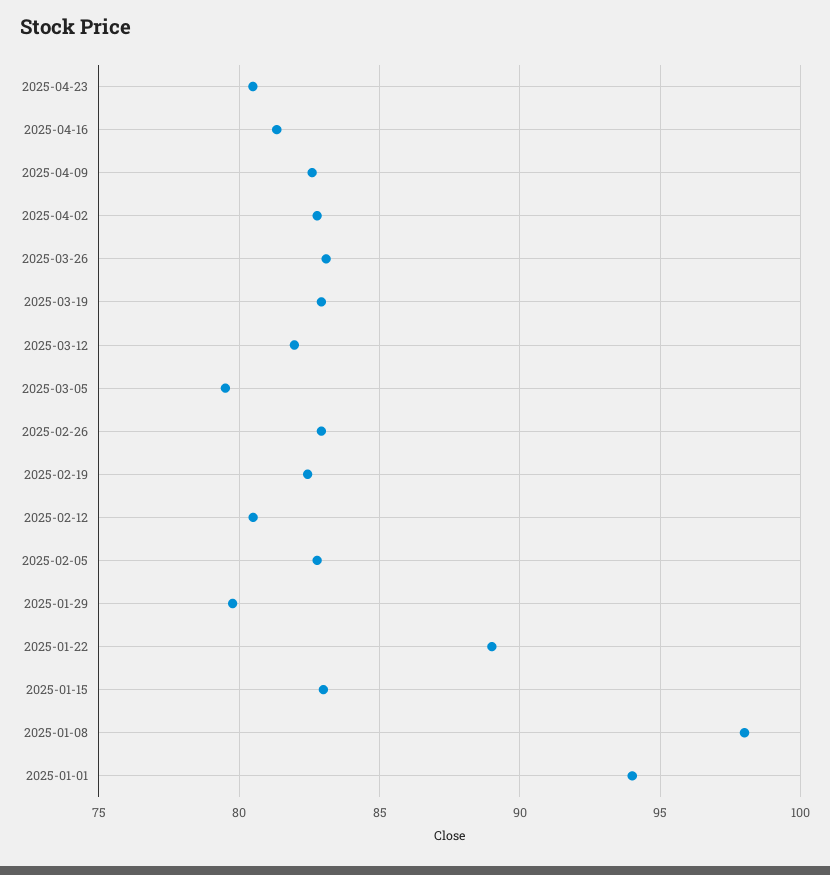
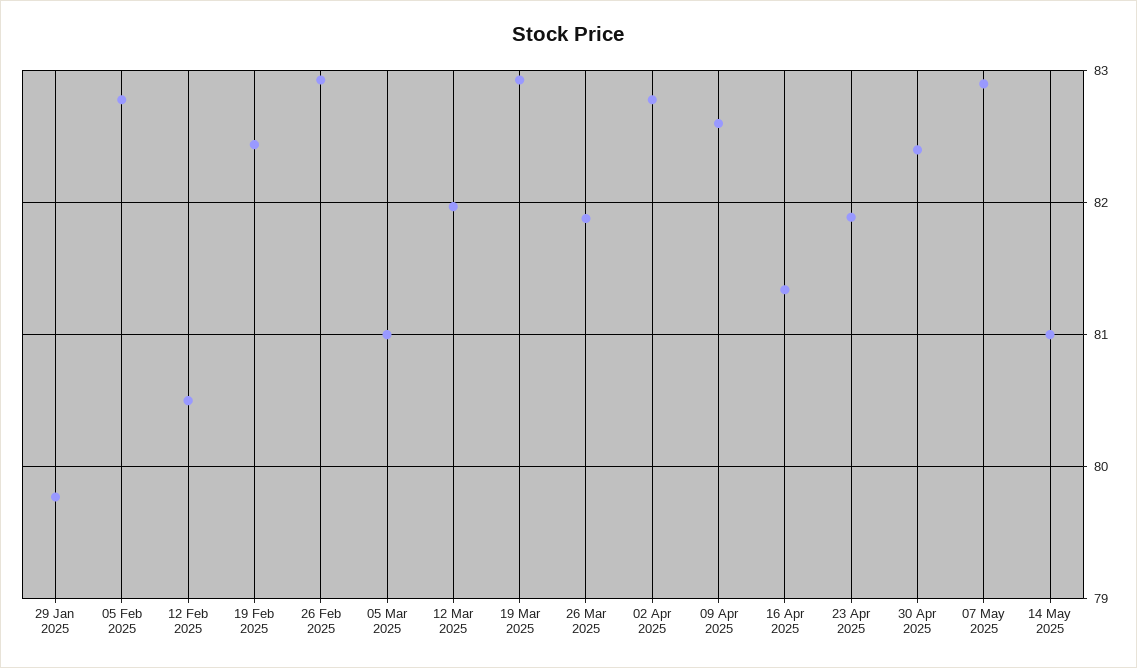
2025-04-23: 80.5 -> 81.9
2025-03-26: 83 -> 81.9
2025-03-05: 79.5 -> 81
2025-01-22: 89 -> none
2025-01-15: 83 -> none
2025-01-08: 98 -> none
2025-01-01: 94 -> none
30 Apr 2025: none -> 82.4
07 May 2025: none -> 82.9
14 May 2025: none -> 81

